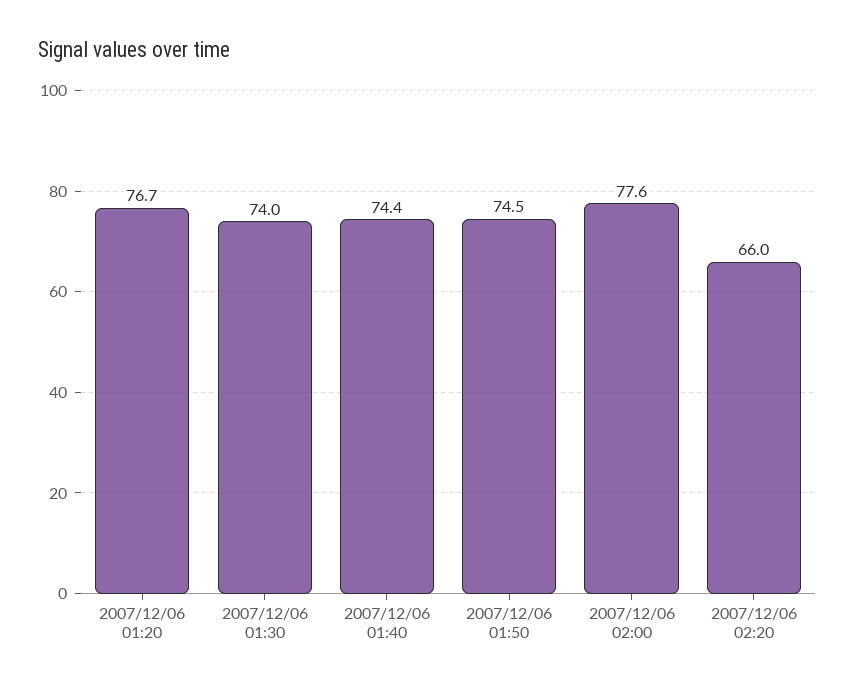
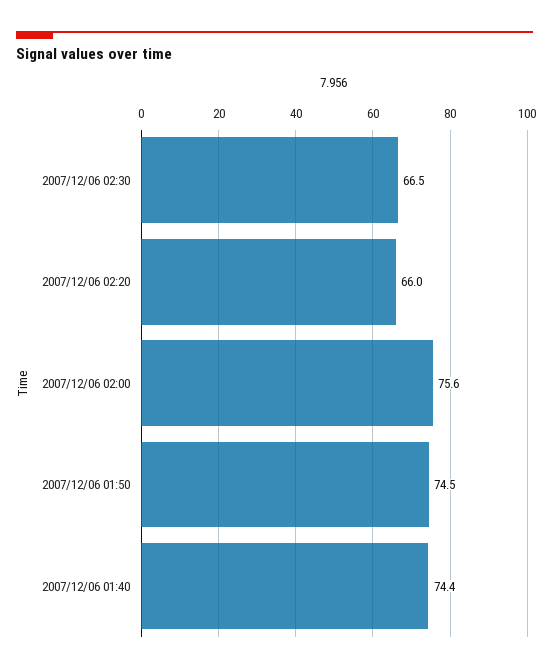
2007/12/06 01:20: 76.7 -> none
2007/12/06 01:30: 74 -> none
2007/12/06 02:00: 77.6 -> 75.6
2007/12/06 02:30: none -> 66.5

